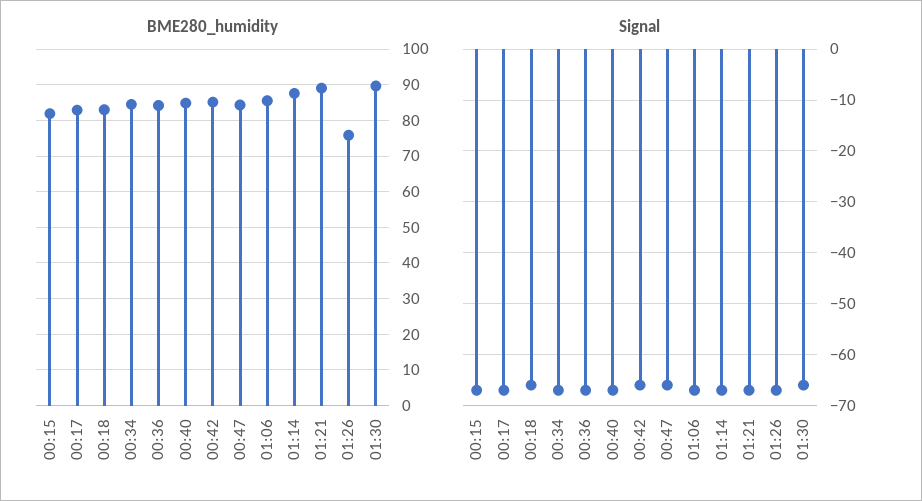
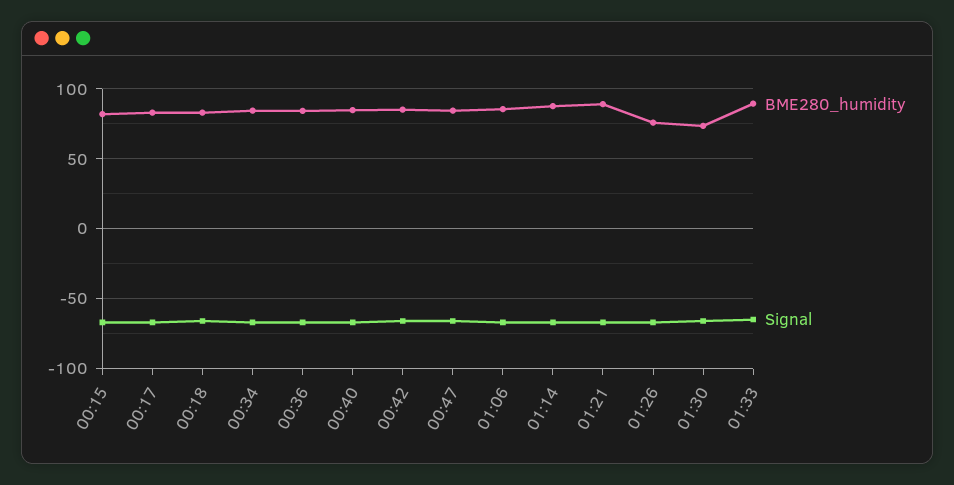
BME280_humidity, 01:30: 90 -> 75
BME280_humidity, 01:33: none -> 90
Signal, 01:33: none -> -65

